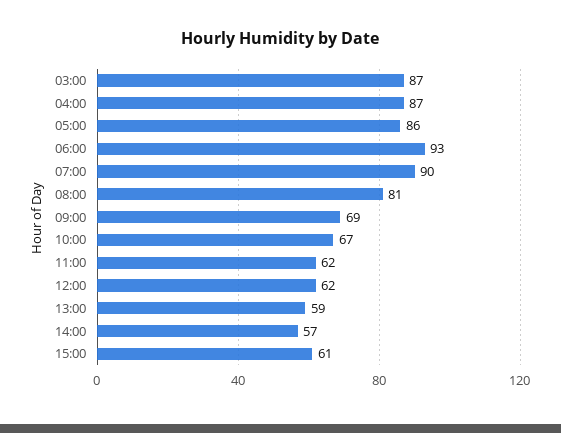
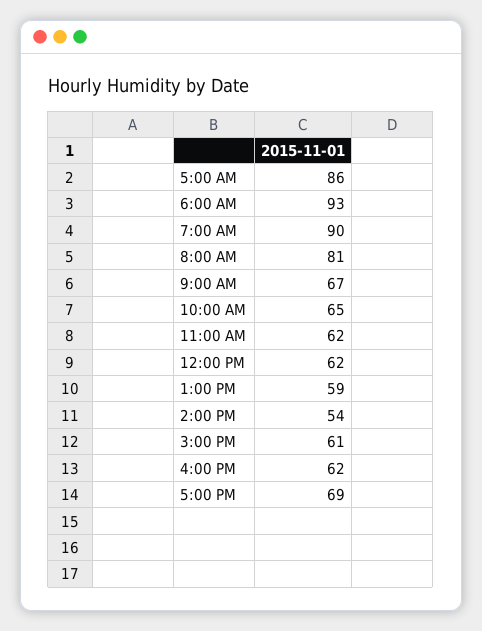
03:00: 87 -> none
04:00: 87 -> none
09:00: 69 -> 67
10:00: 67 -> 65
14:00: 57 -> 54
4:00 PM: none -> 62
5:00 PM: none -> 69

